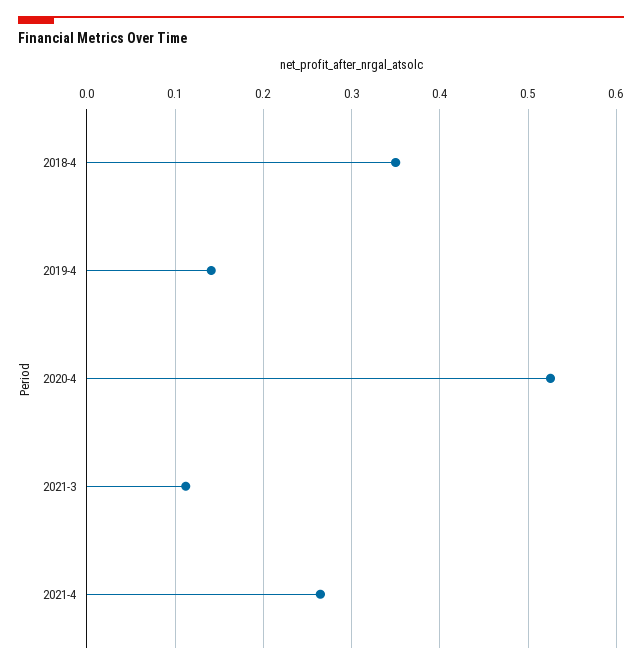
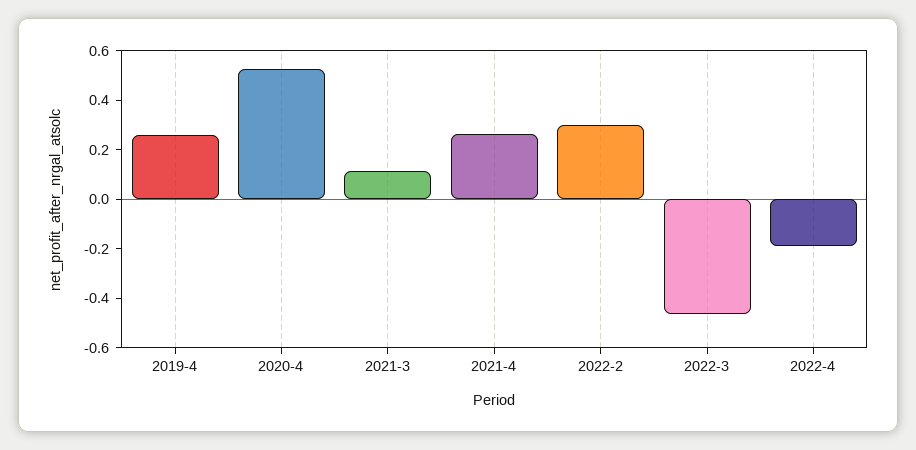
2018-4: 0.35 -> none
2019-4: 0.14 -> 0.25
2022-2: none -> 0.3
2022-3: none -> -0.45
2022-4: none -> -0.2

